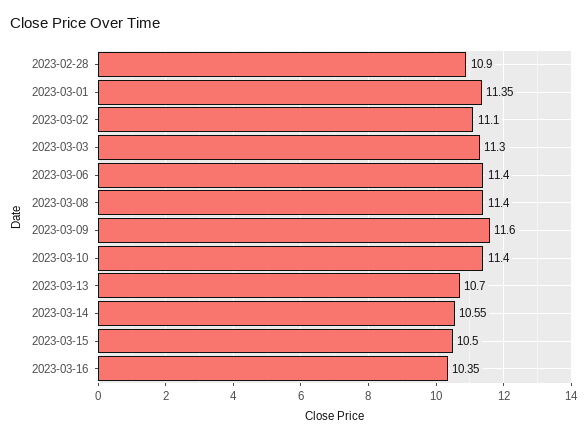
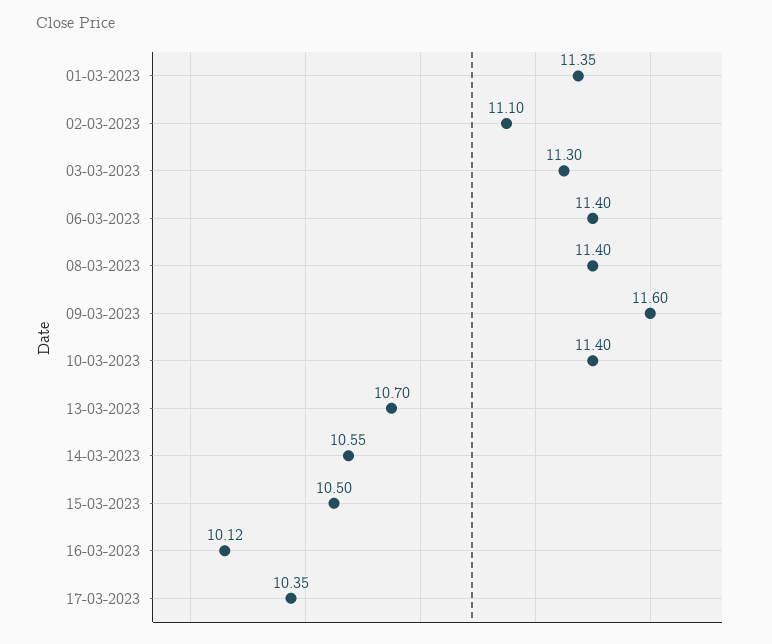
2023-02-28: 10.9 -> none
2023-03-16: 10.35 -> 10.12
17-03-2023: none -> 10.35

